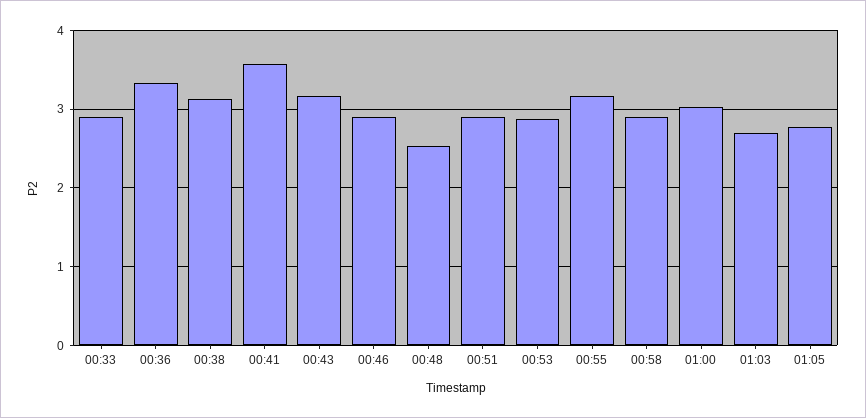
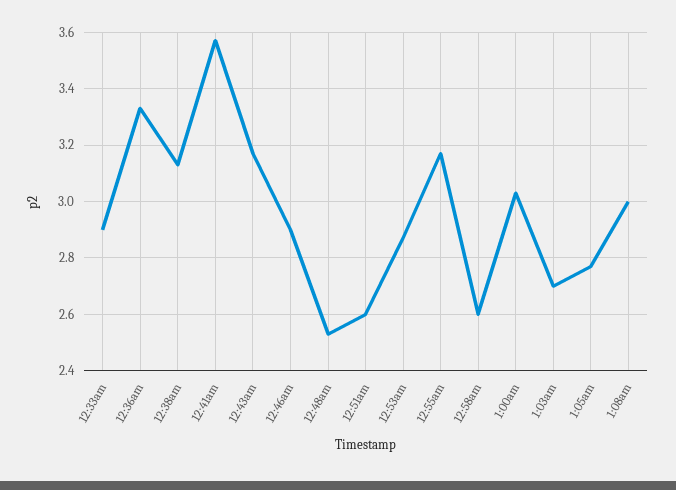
00:51: 2.9 -> 2.6
00:58: 2.9 -> 2.6
1:08am: none -> 3

